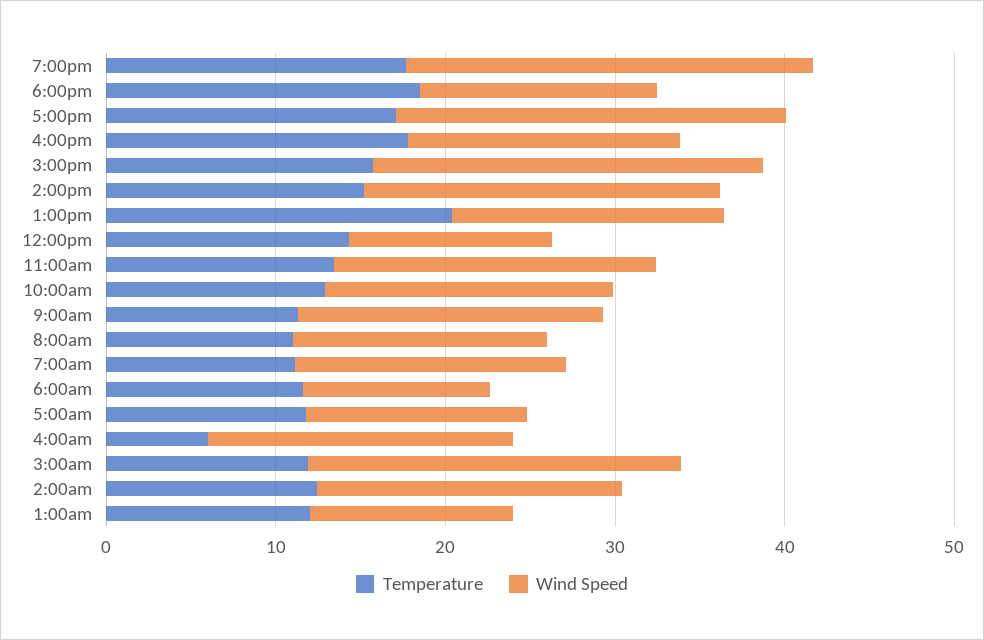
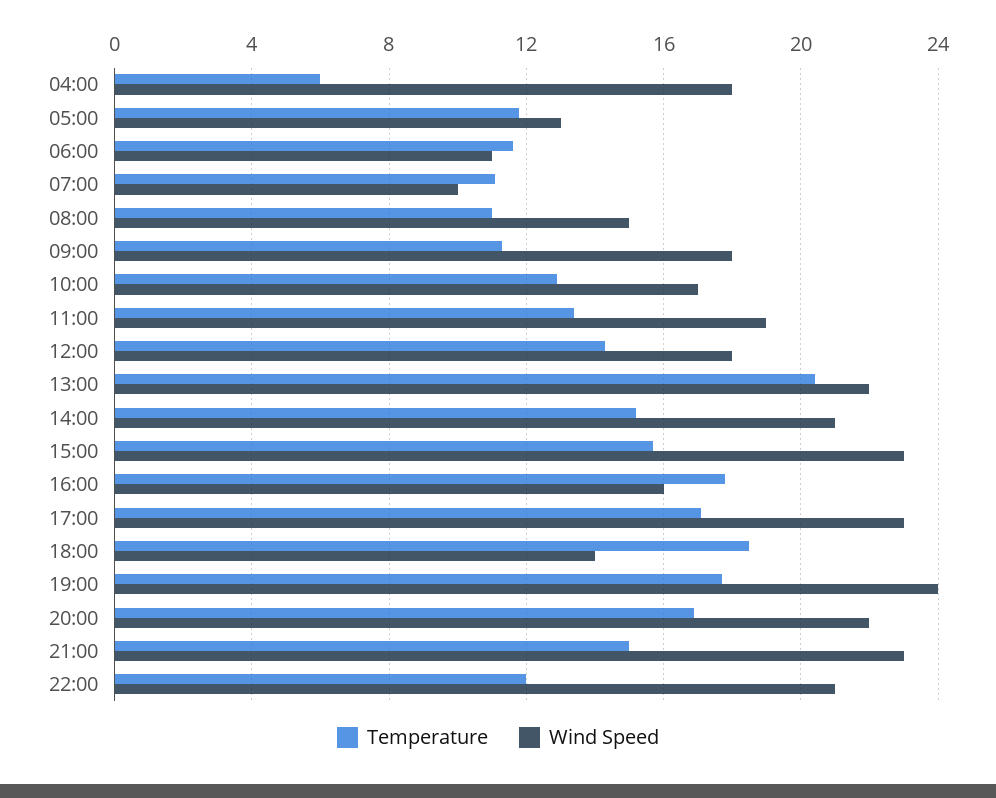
Wind Speed, 1:00pm: 16 -> 22
Wind Speed, 12:00pm: 12 -> 18
Wind Speed, 7:00am: 16 -> 10
Temperature, 3:00am: 12 -> none
Wind Speed, 3:00am: 22 -> none
Temperature, 2:00am: 12 -> none
Wind Speed, 2:00am: 18 -> none
Temperature, 1:00am: 12 -> none
Wind Speed, 1:00am: 12 -> none
Temperature, 20:00: none -> 17
Wind Speed, 20:00: none -> 22
Temperature, 21:00: none -> 15
Wind Speed, 21:00: none -> 23
Temperature, 22:00: none -> 12
Wind Speed, 22:00: none -> 21

